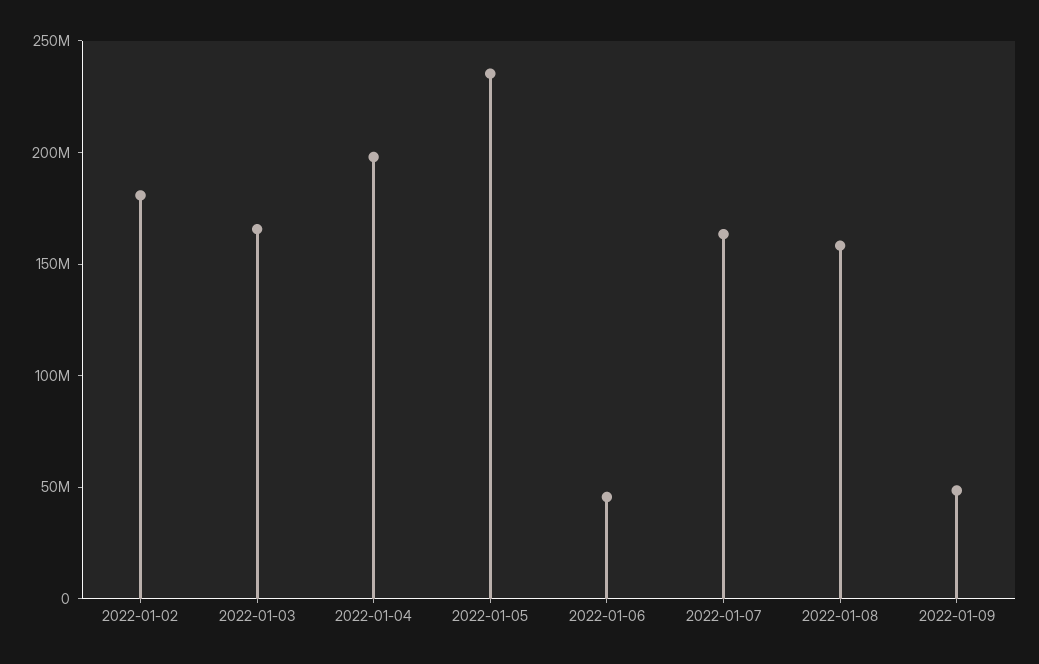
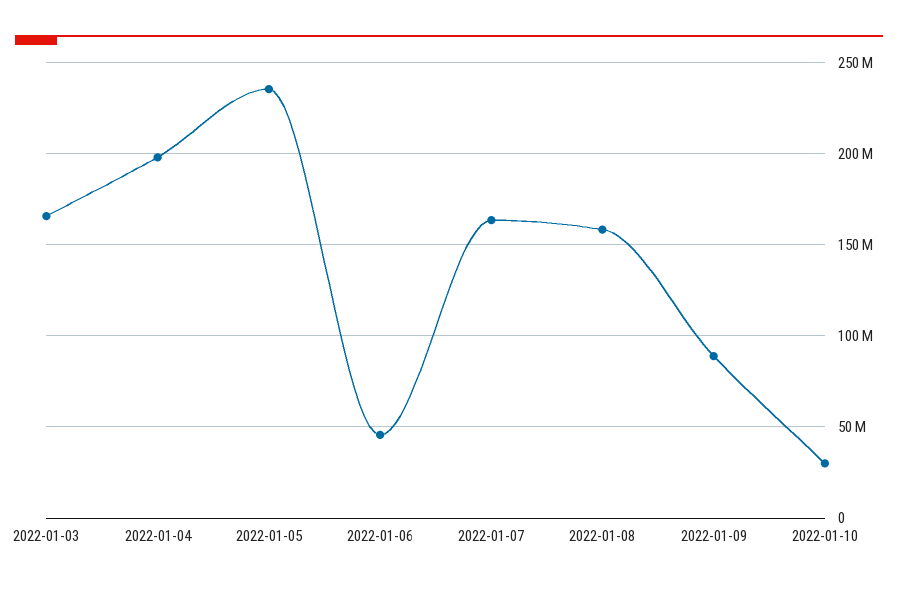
2022-01-02: 180000000 -> none
2022-01-09: 50000000 -> 90000000
2022-01-10: none -> 30000000

